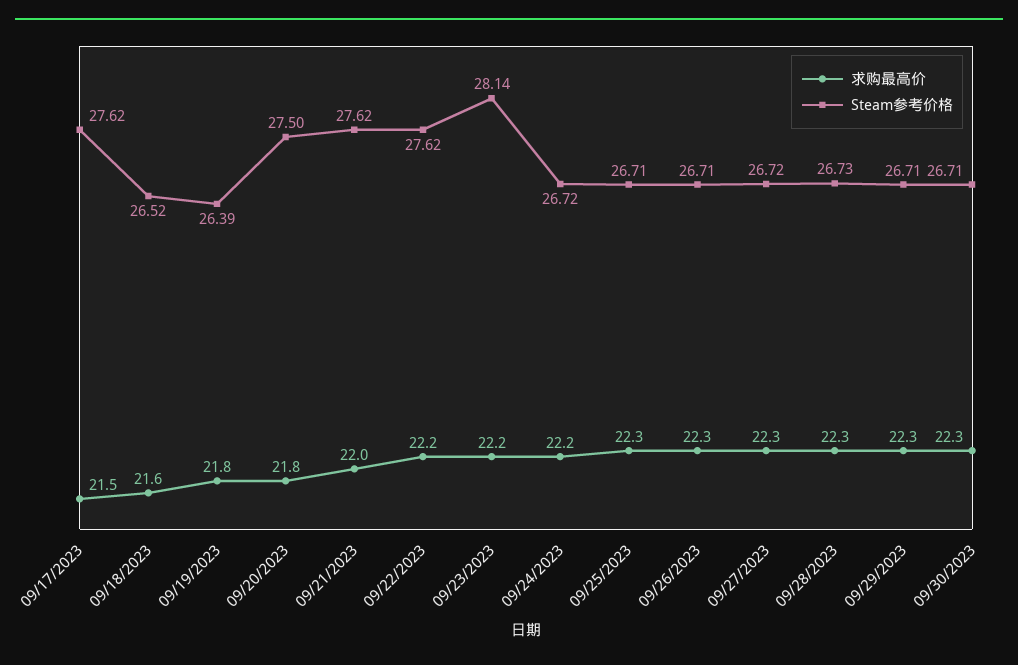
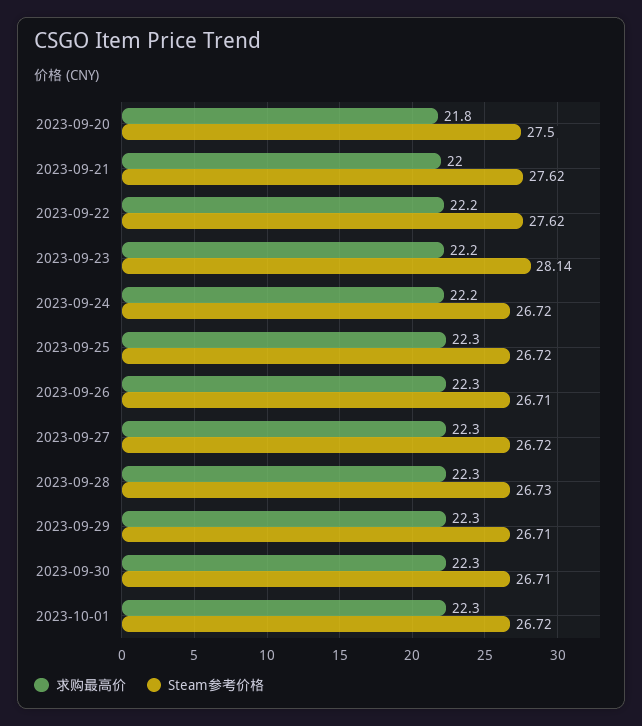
求购最高价, 09/17/2023: 21.5 -> none
Steam参考价格, 09/17/2023: 27.62 -> none
求购最高价, 09/18/2023: 21.6 -> none
Steam参考价格, 09/18/2023: 26.52 -> none
求购最高价, 09/19/2023: 21.8 -> none
Steam参考价格, 09/19/2023: 26.39 -> none
Steam参考价格, 09/25/2023: 26.71 -> 26.72
求购最高价, 2023-10-01: none -> 22.3
Steam参考价格, 2023-10-01: none -> 26.72

